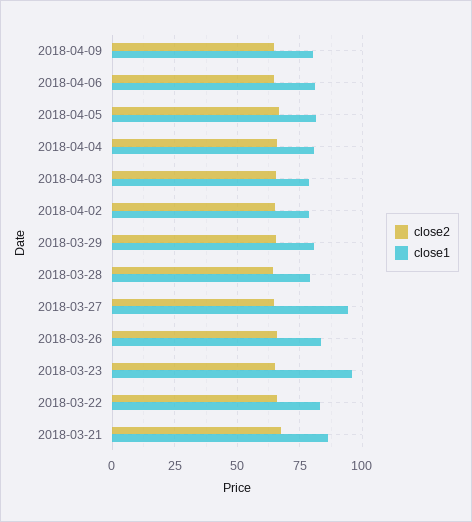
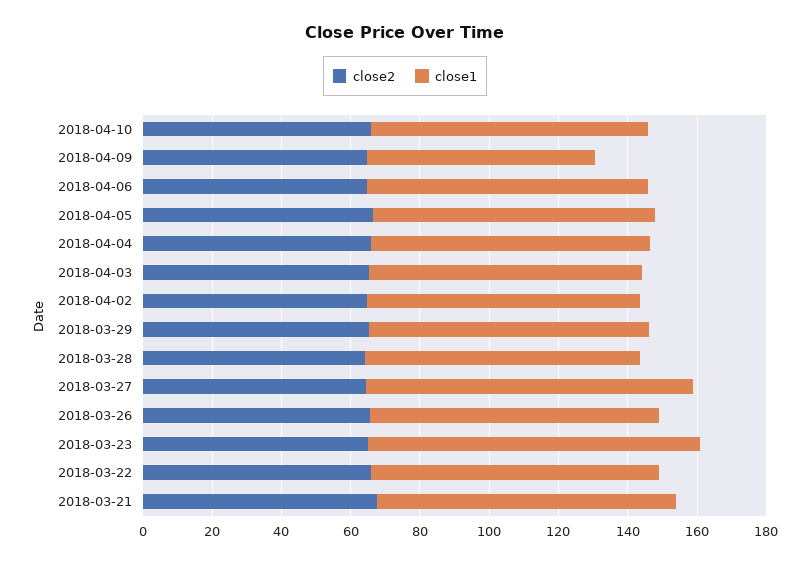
close1, 2018-04-09: 80 -> 65
close2, 2018-04-10: none -> 65
close1, 2018-04-10: none -> 80

